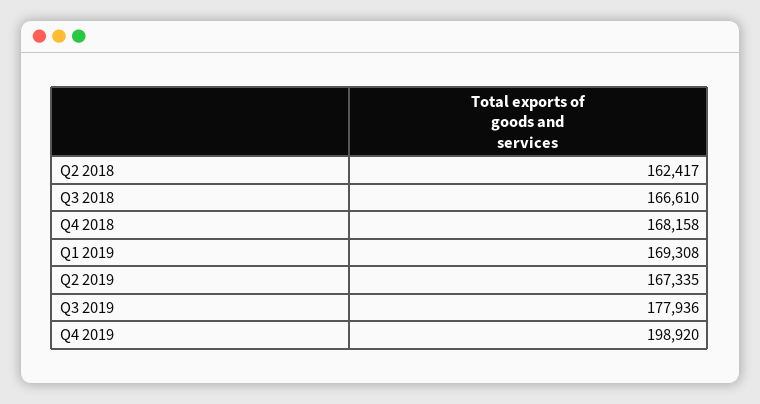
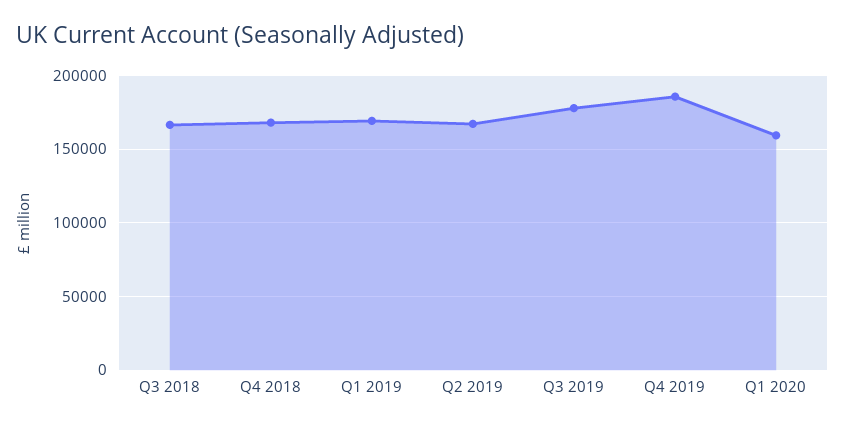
Q2 2018: 162417 -> none
Q4 2019: 198920 -> 185000
Q1 2020: none -> 160000

